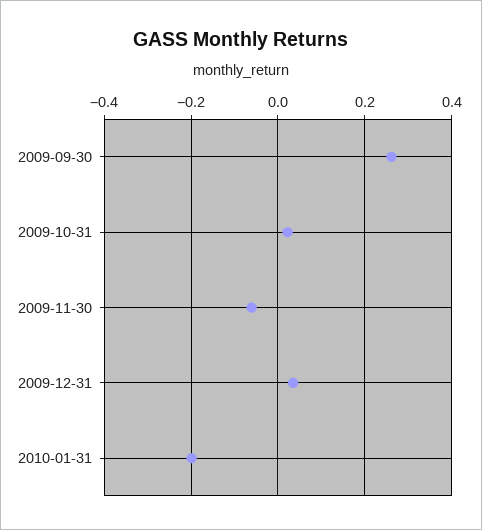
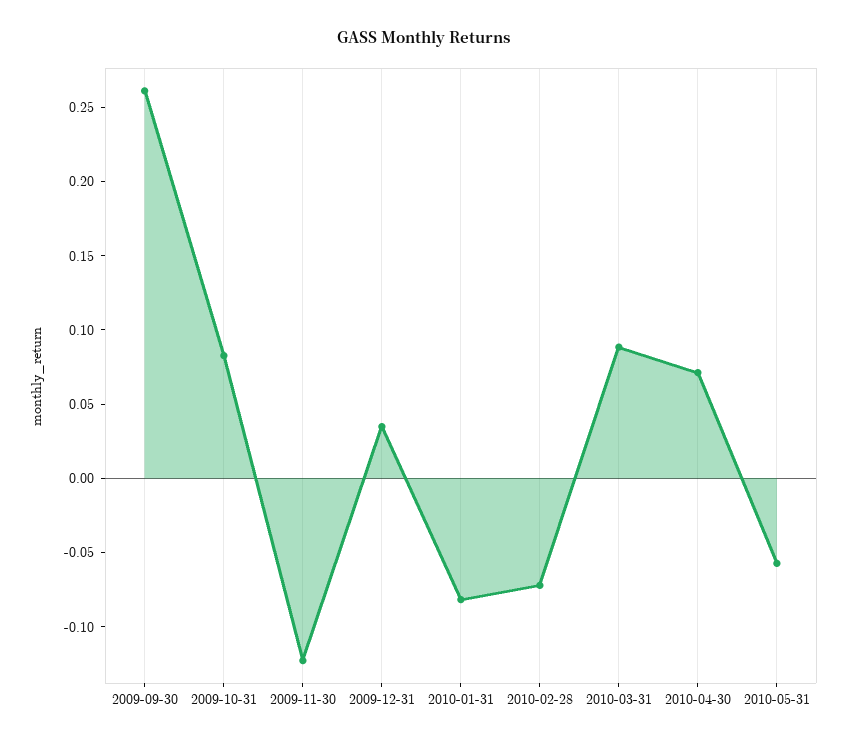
2009-10-31: 0.02 -> 0.08
2009-11-30: -0.06 -> -0.12
2010-01-31: -0.2 -> -0.08
2010-02-28: none -> -0.07
2010-03-31: none -> 0.09
2010-04-30: none -> 0.07
2010-05-31: none -> -0.06

